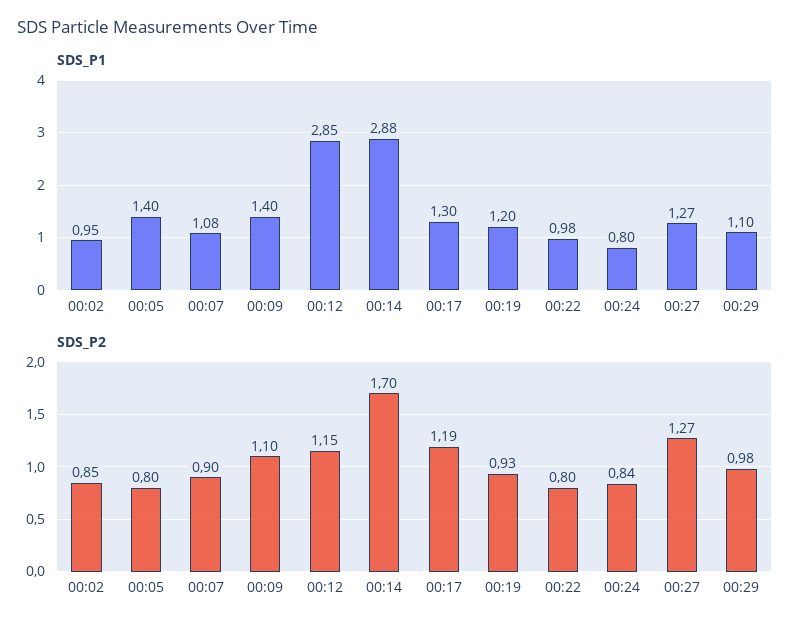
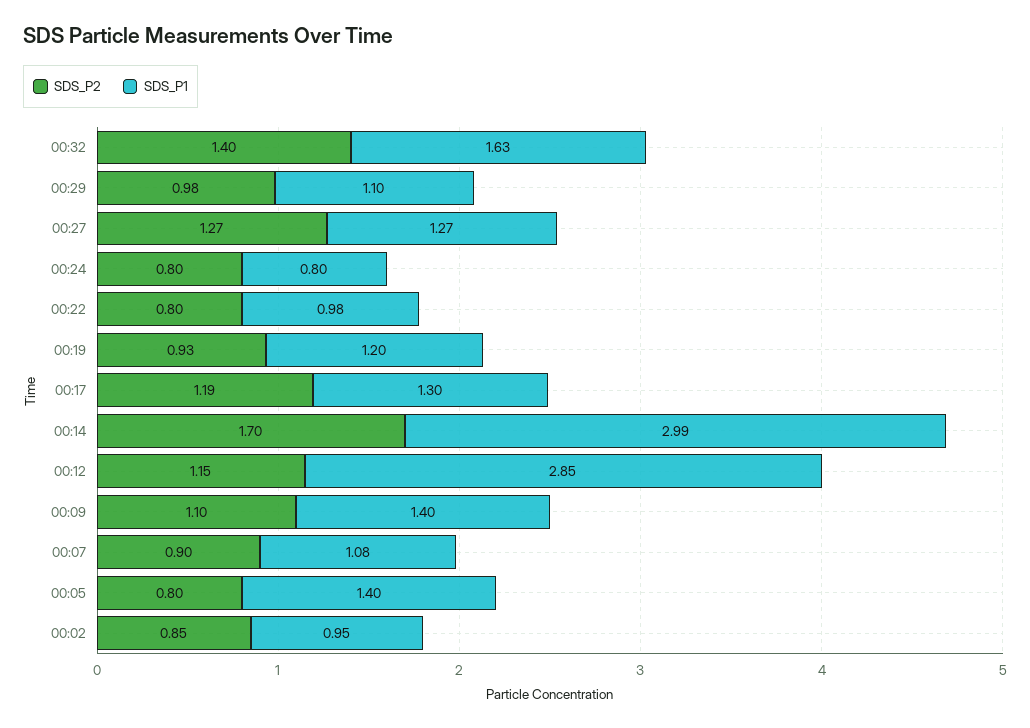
SDS_P1, 00:14: 2.88 -> 2.99
SDS_P2, 00:24: 0.84 -> 0.8
SDS_P2, 00:32: none -> 1.4
SDS_P1, 00:32: none -> 1.63

